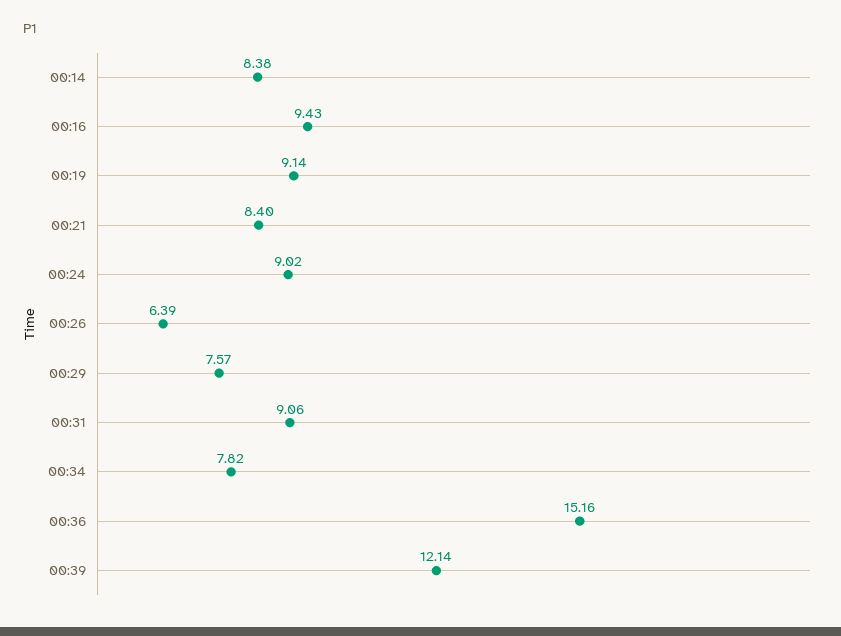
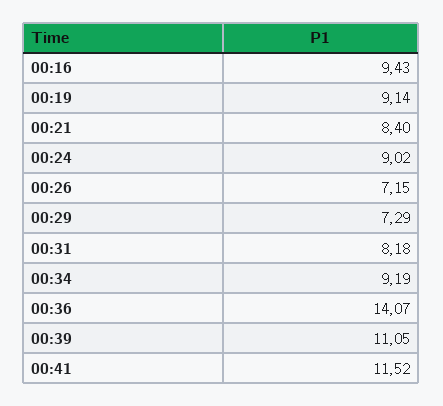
00:14: 8.38 -> none
00:26: 6.39 -> 7.15
00:29: 7.57 -> 7.29
00:31: 9.06 -> 8.18
00:34: 7.82 -> 9.19
00:36: 15.16 -> 14.07
00:39: 12.14 -> 11.05
00:41: none -> 11.52

